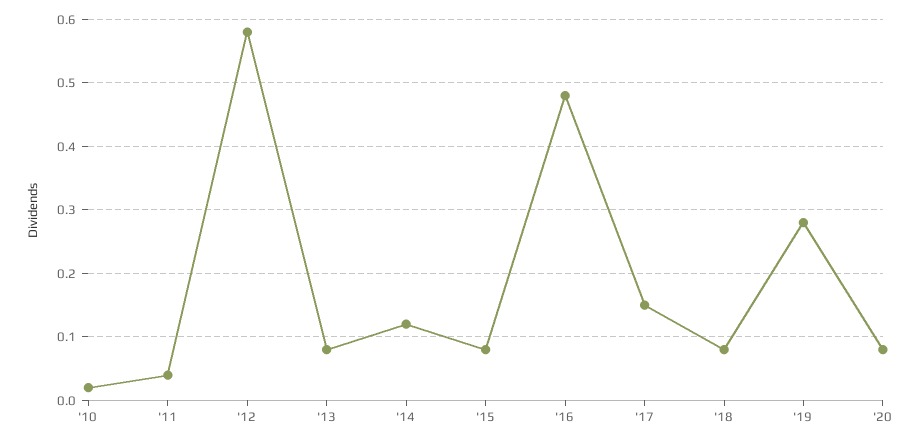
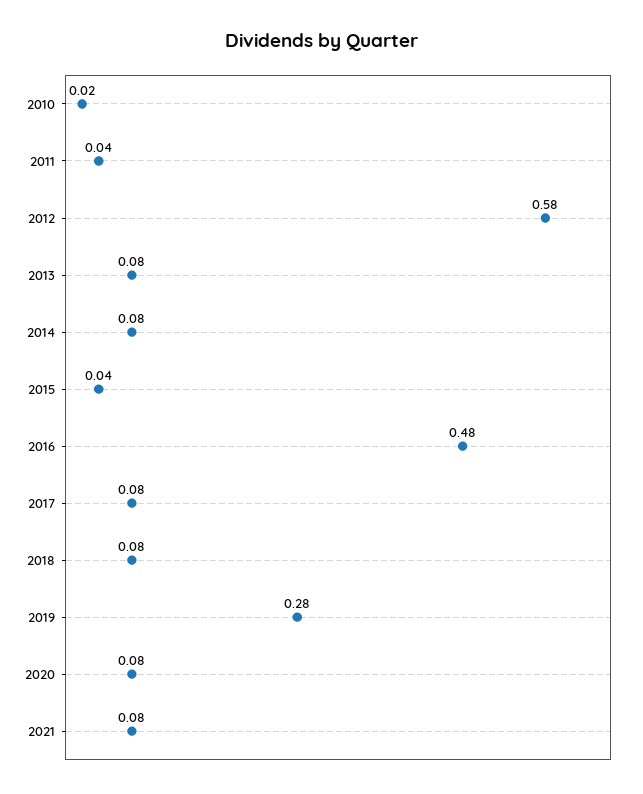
'14: 0.12 -> 0.08
'15: 0.08 -> 0.04
'17: 0.15 -> 0.08
2021: none -> 0.08

